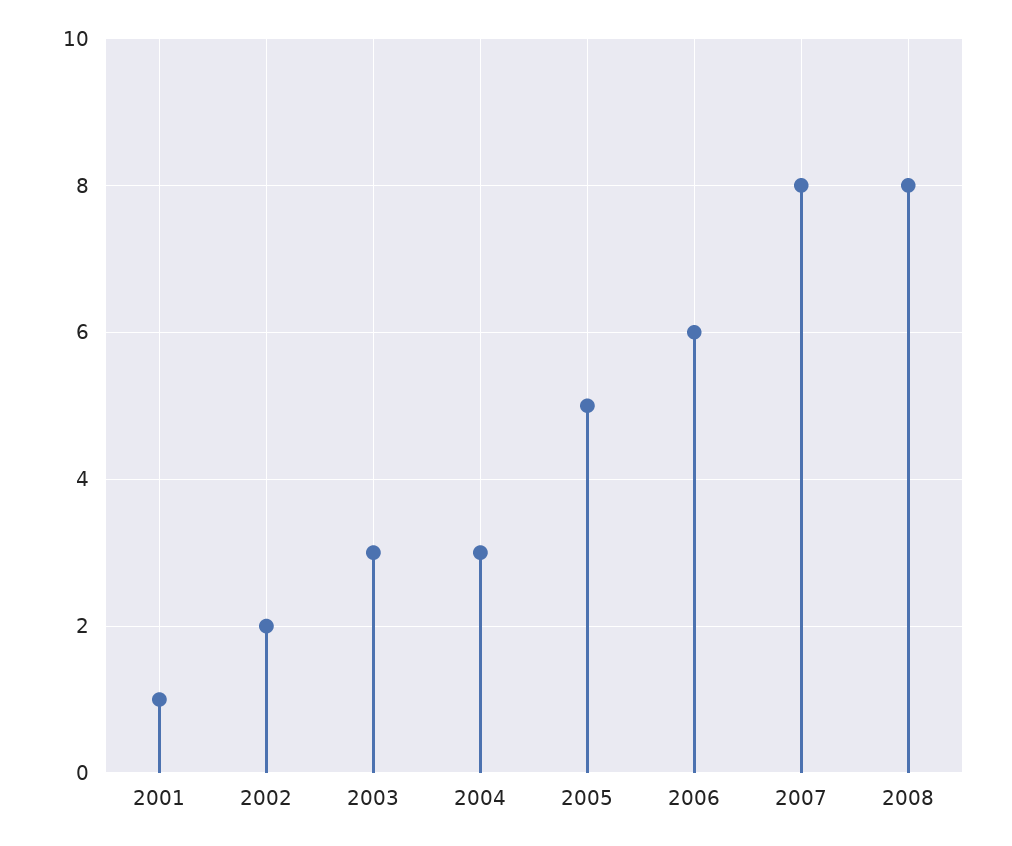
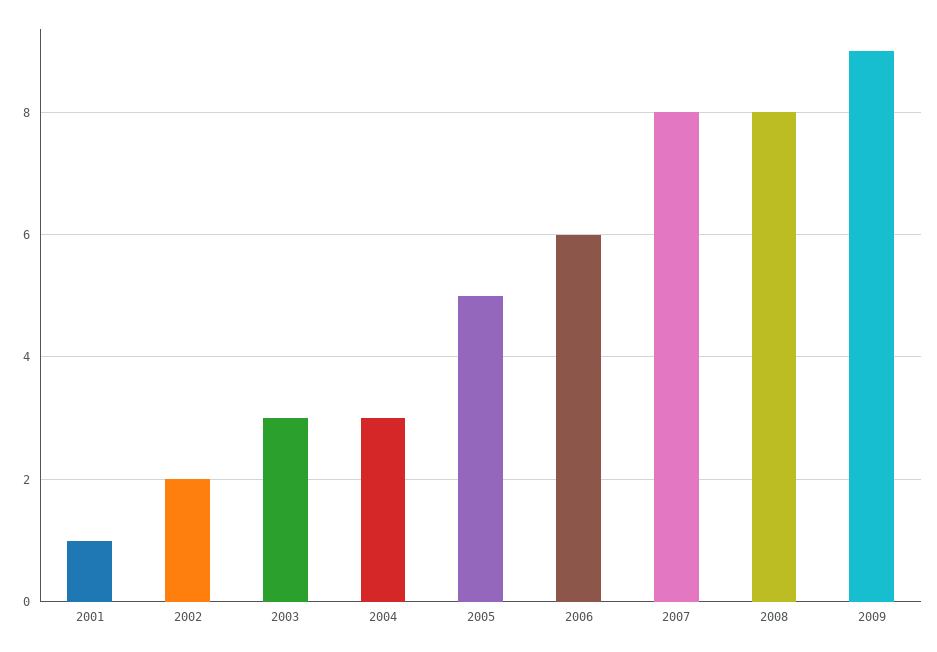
2009: none -> 9

